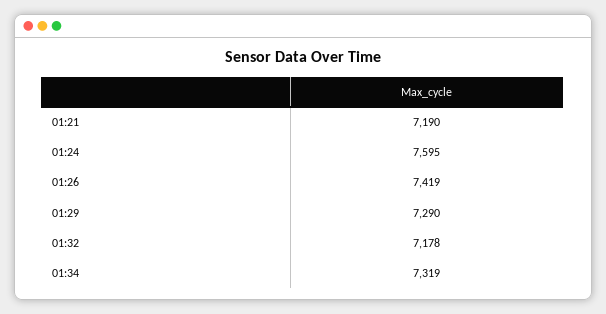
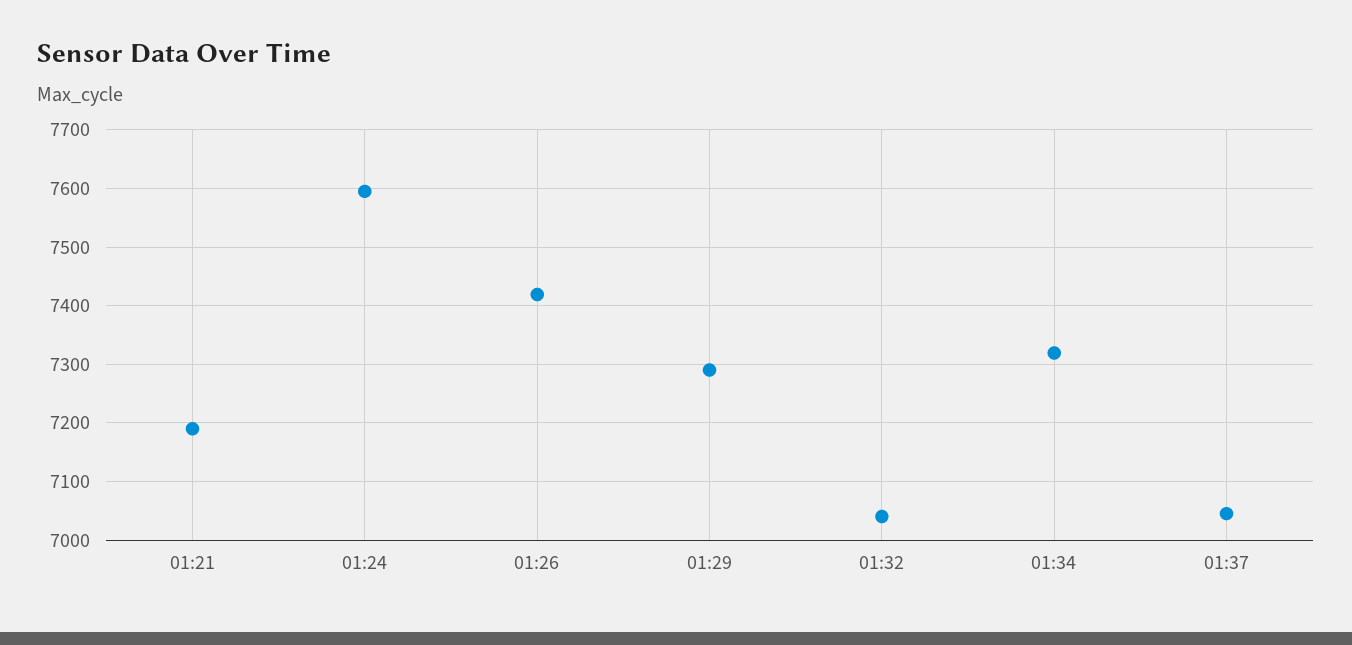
01:32: 7178 -> 7040
01:37: none -> 7040

